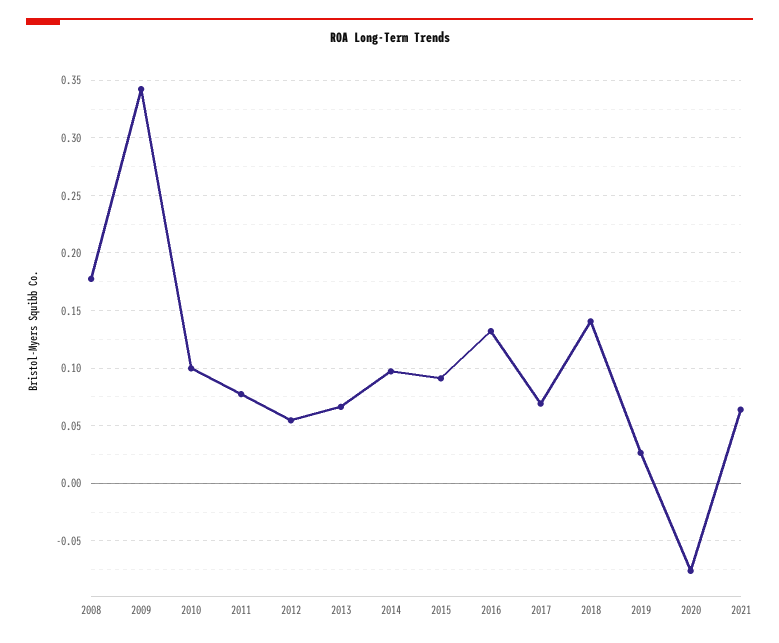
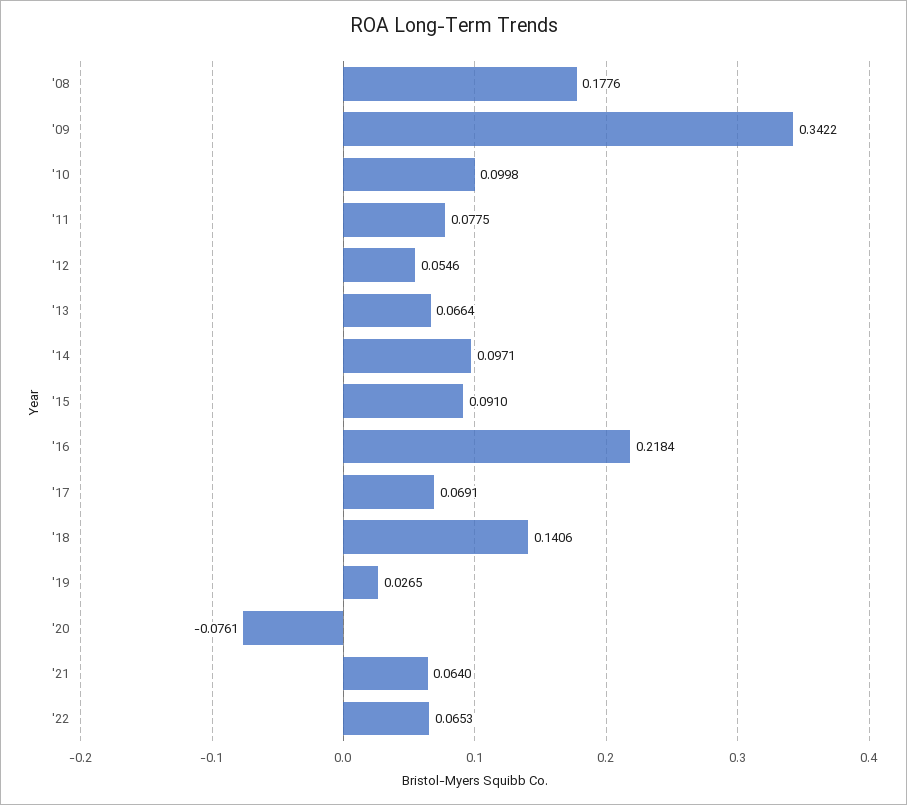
2016: 0.13 -> 0.2184
'22: none -> 0.0653

